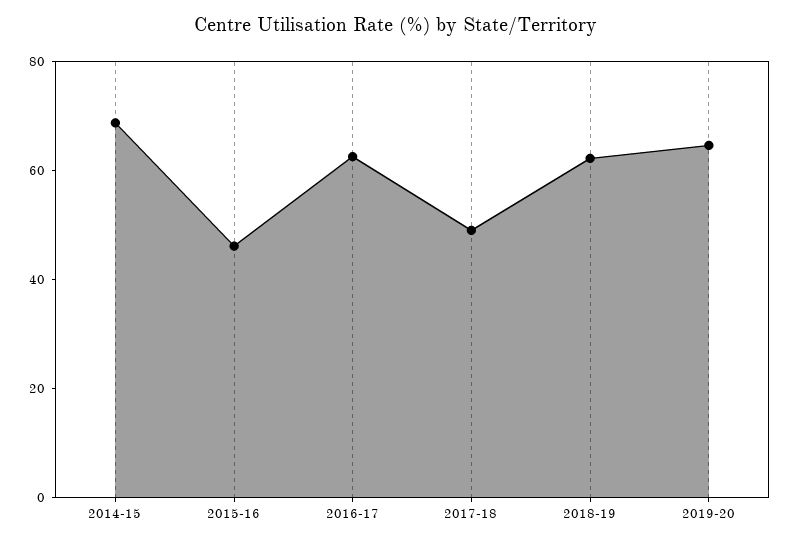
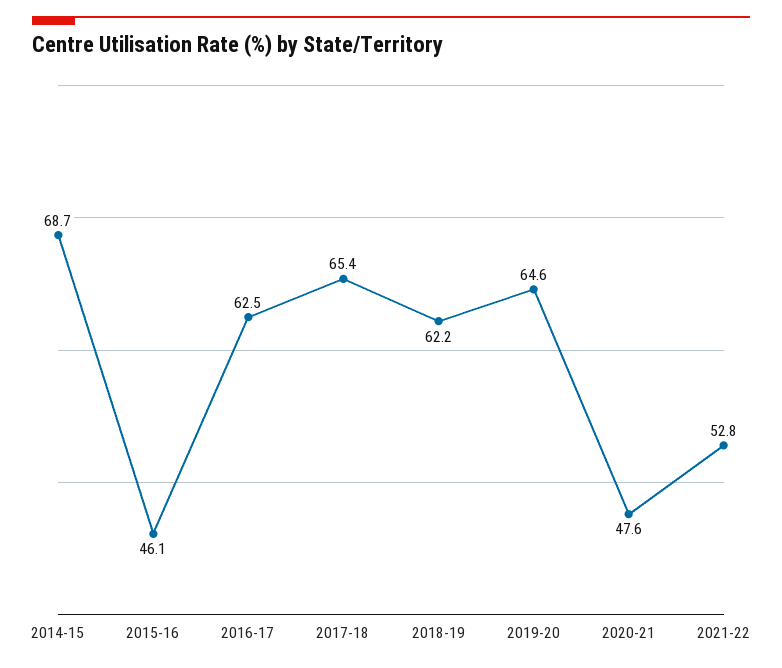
2017-18: 50 -> 65.4
2020-21: none -> 47.6
2021-22: none -> 52.8

